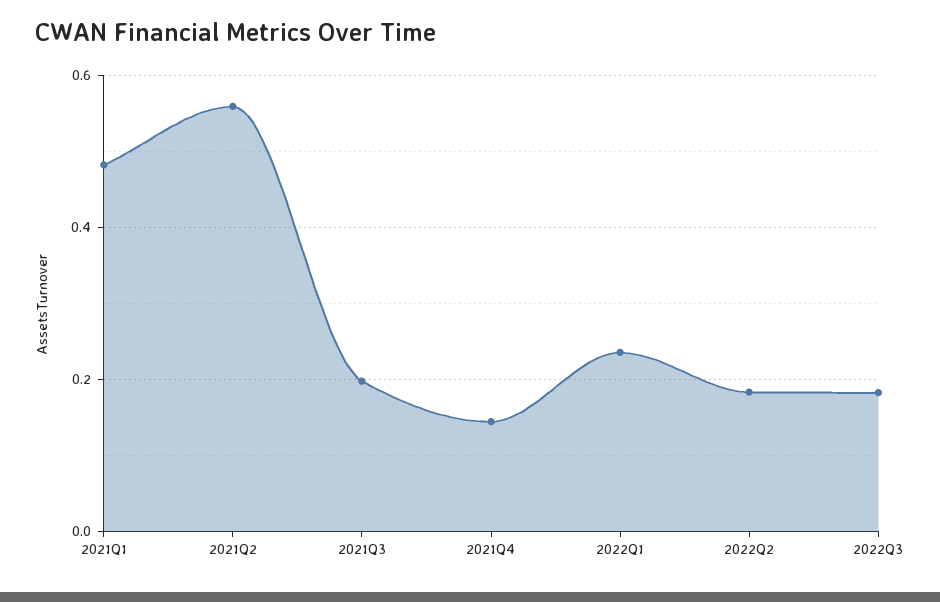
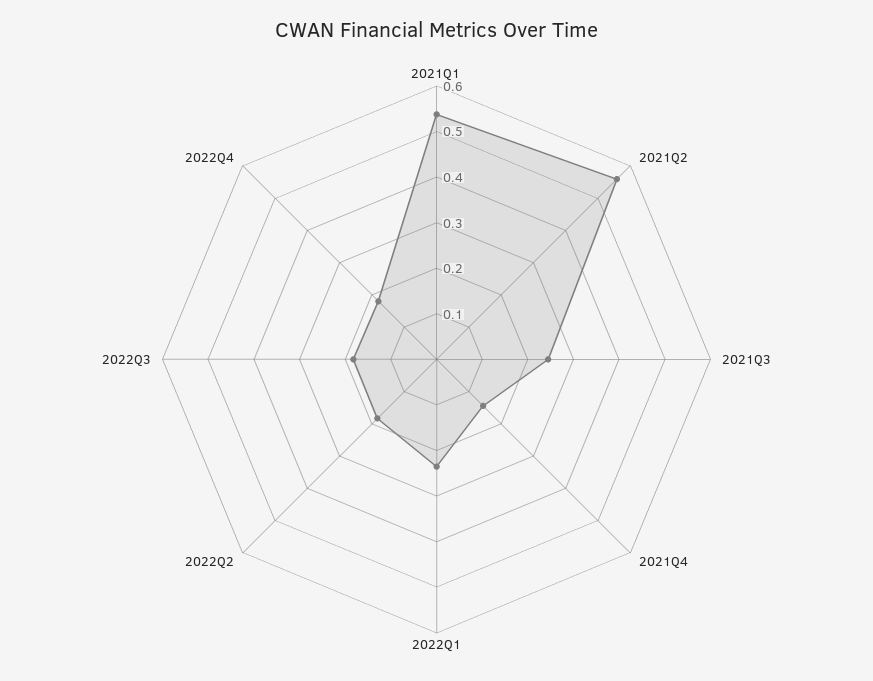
2021Q1: 0.48 -> 0.54
2021Q3: 0.2 -> 0.24
2022Q4: none -> 0.18

